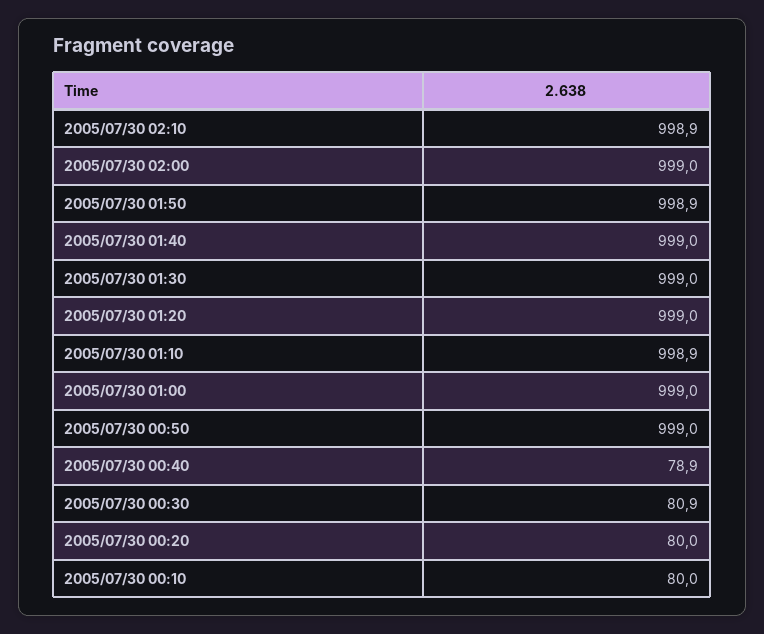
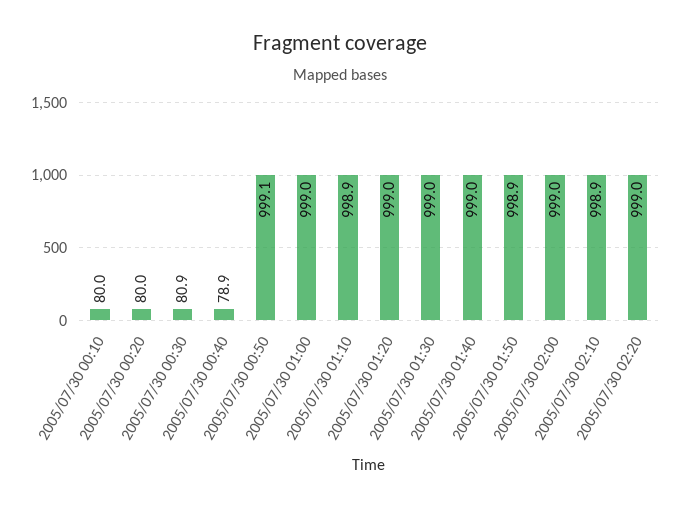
2005/07/30 00:50: 999 -> 999.1
2005/07/30 02:20: none -> 999

